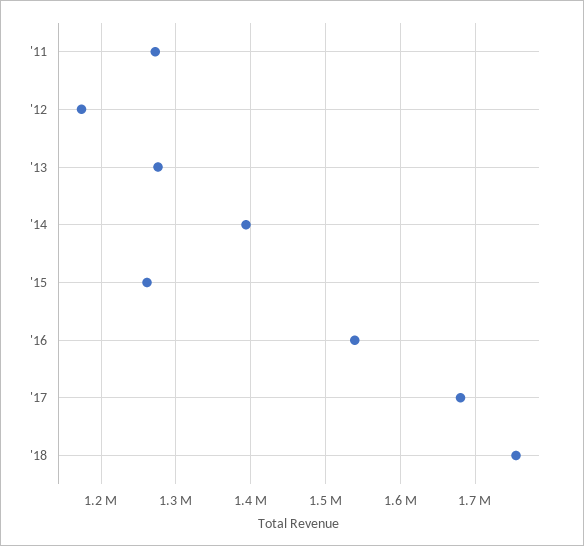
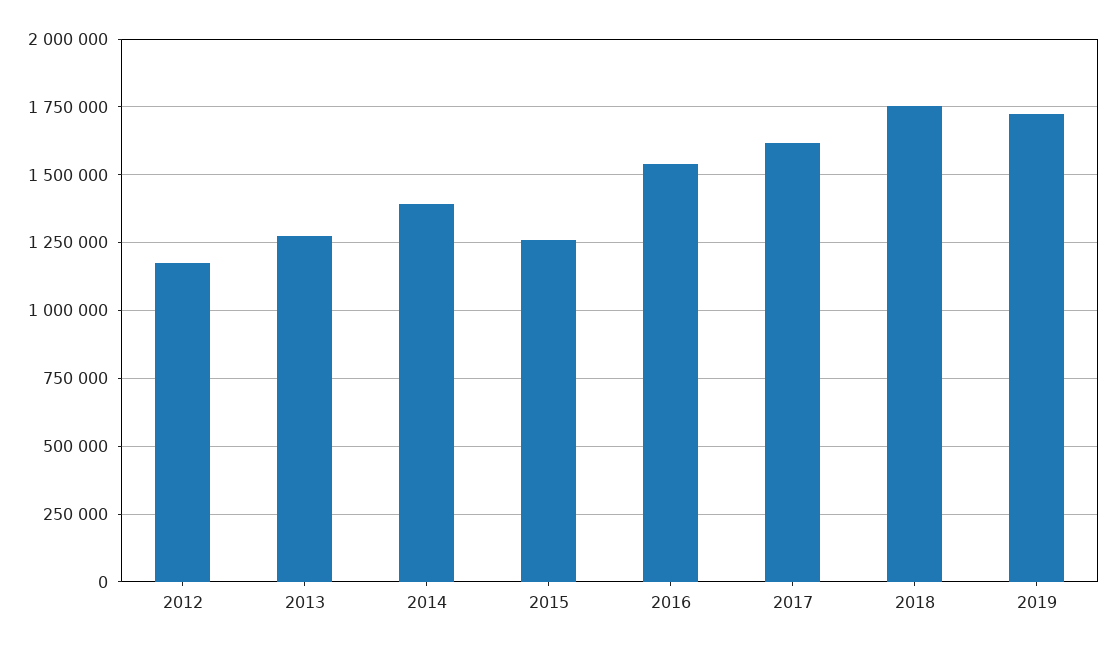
'11: 1270000 -> none
'17: 1680000 -> 1625000
2019: none -> 1725000

